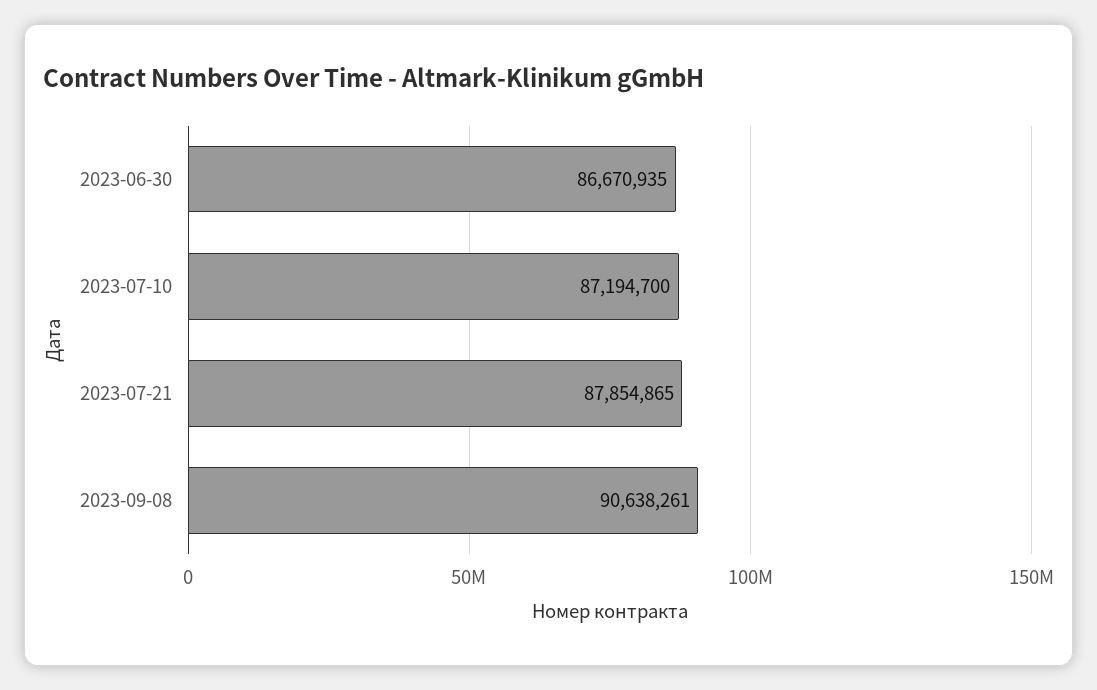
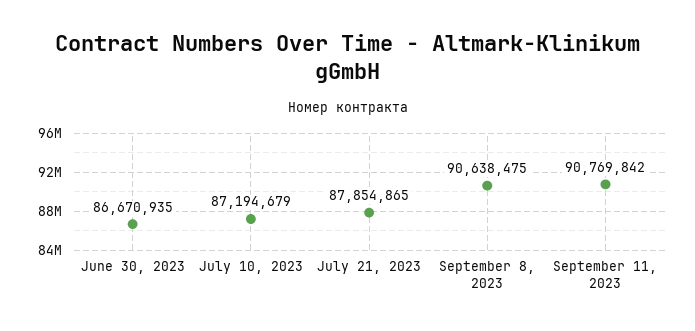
2023-07-10: 87194700 -> 87194679
2023-09-08: 90638261 -> 90638475
September 11, 2023: none -> 90769842

